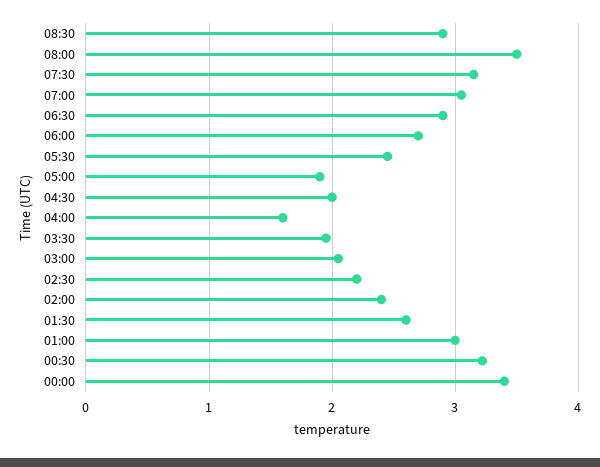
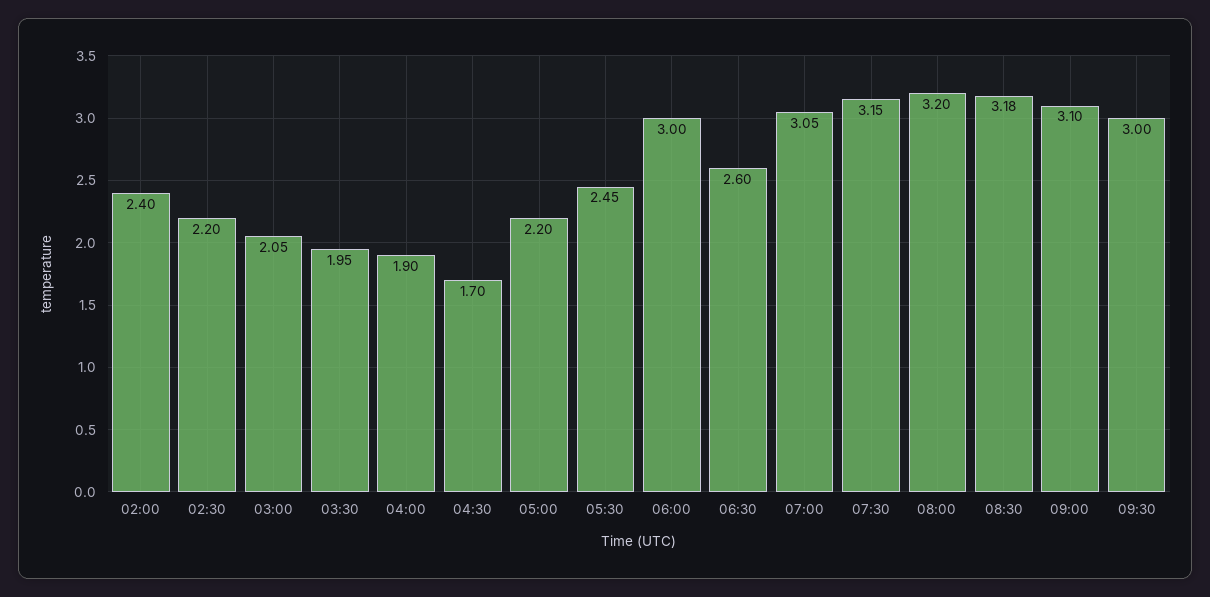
08:30: 2.9 -> 3.18
08:00: 3.5 -> 3.2
06:30: 2.9 -> 2.6
06:00: 2.7 -> 3
05:00: 1.9 -> 2.2
04:30: 2 -> 1.7
04:00: 1.6 -> 1.9
01:30: 2.6 -> none
01:00: 3 -> none
00:30: 3.2 -> none
00:00: 3.4 -> none
09:00: none -> 3.1
09:30: none -> 3

